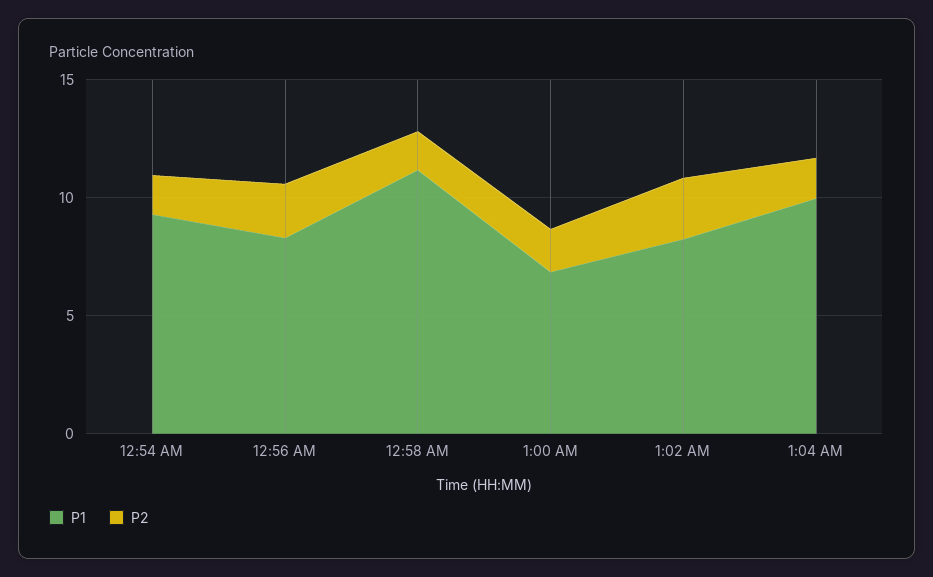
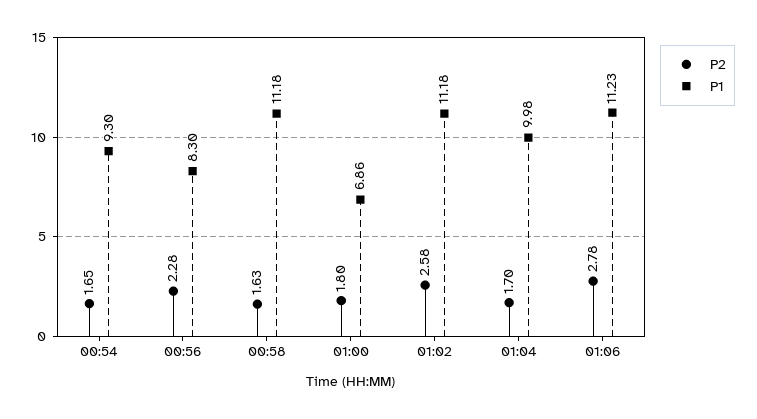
P1, 1:02 AM: 8 -> 11.18
P2, 01:06: none -> 2.78
P1, 01:06: none -> 11.23

